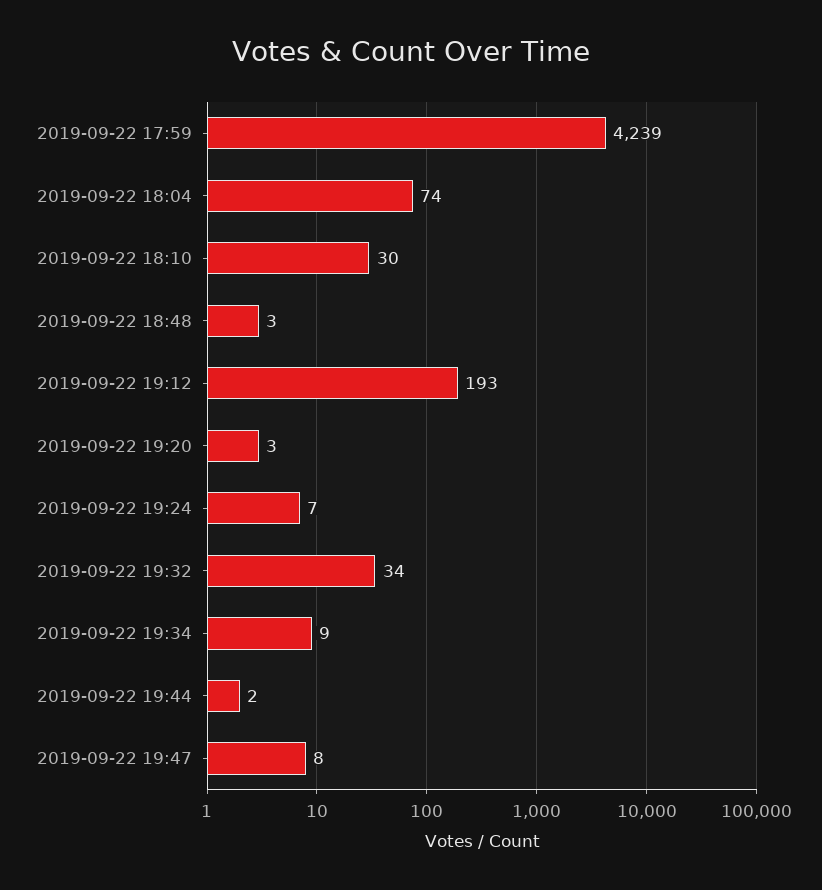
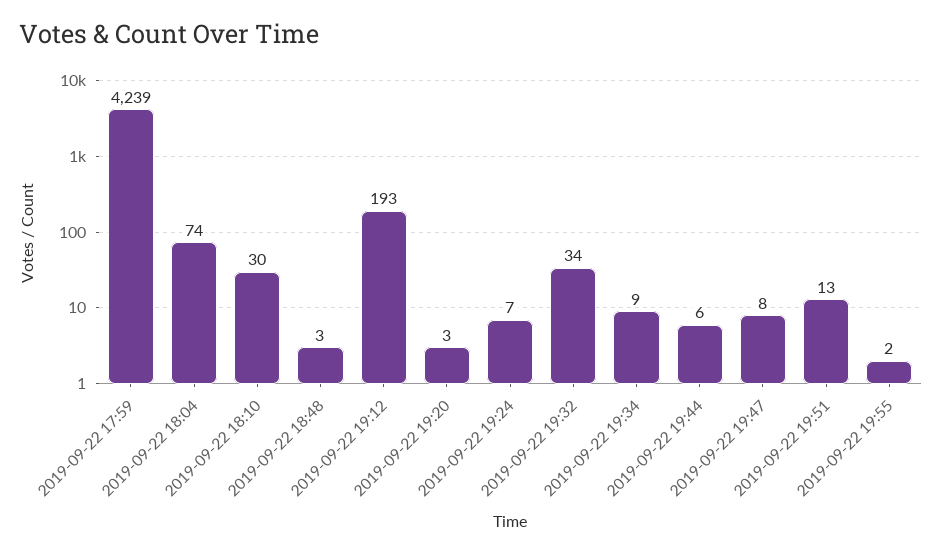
2019-09-22 19:44: 2 -> 6
2019-09-22 19:51: none -> 13
2019-09-22 19:55: none -> 2

